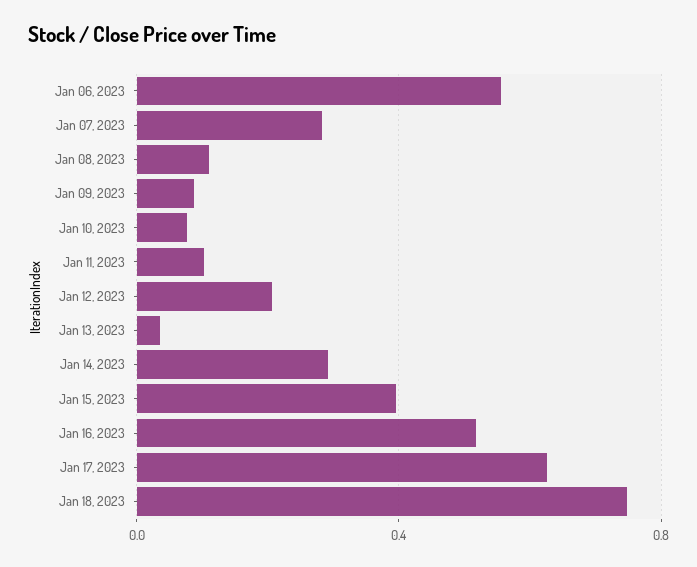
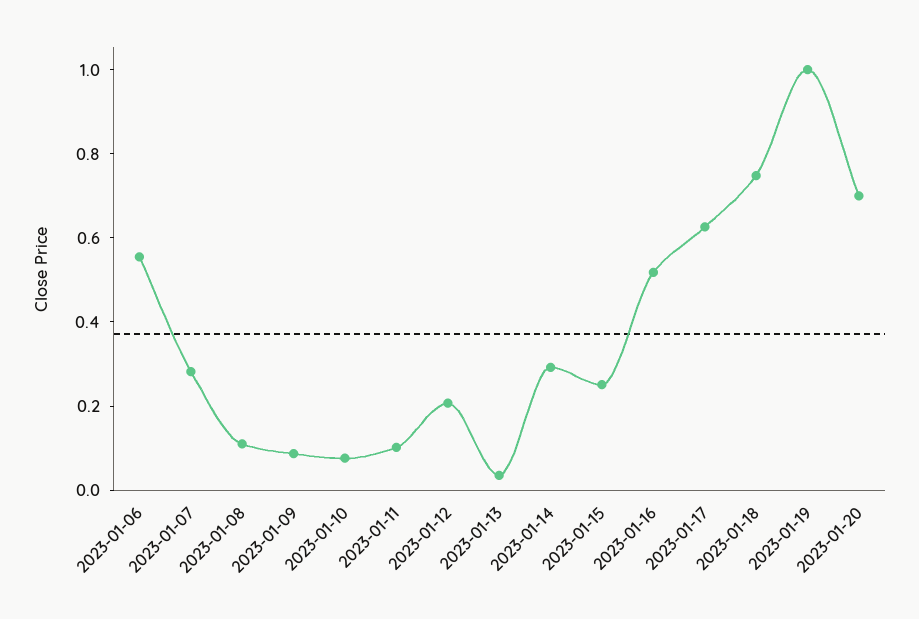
Jan 15, 2023: 0.4 -> 0.25
2023-01-19: none -> 1
2023-01-20: none -> 0.7

